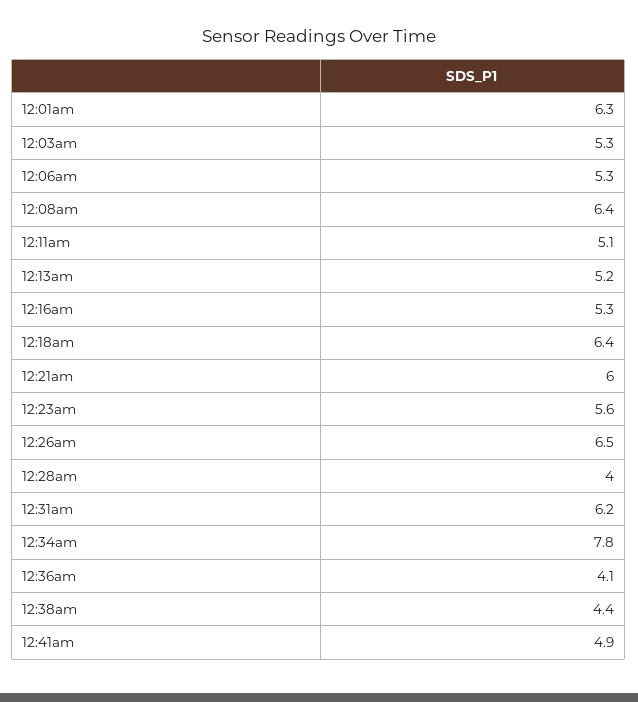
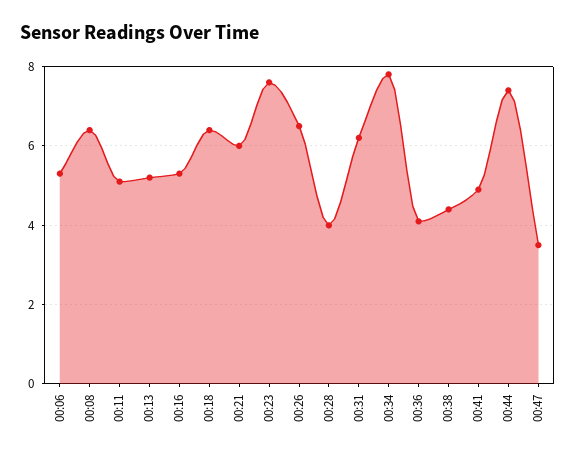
12:01am: 6.3 -> none
12:03am: 5.3 -> none
12:23am: 5.6 -> 7.5
00:44: none -> 7.5
00:47: none -> 3.5

